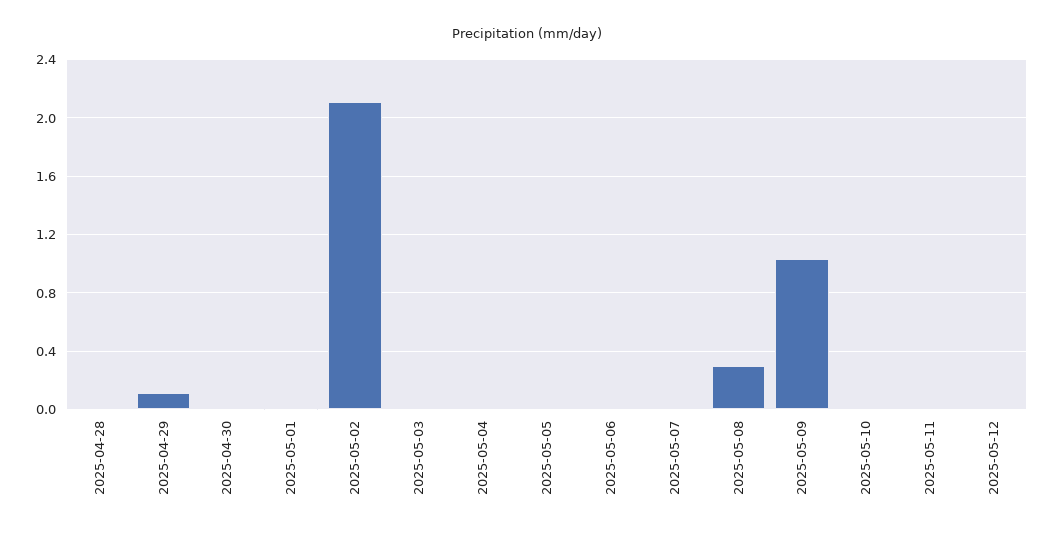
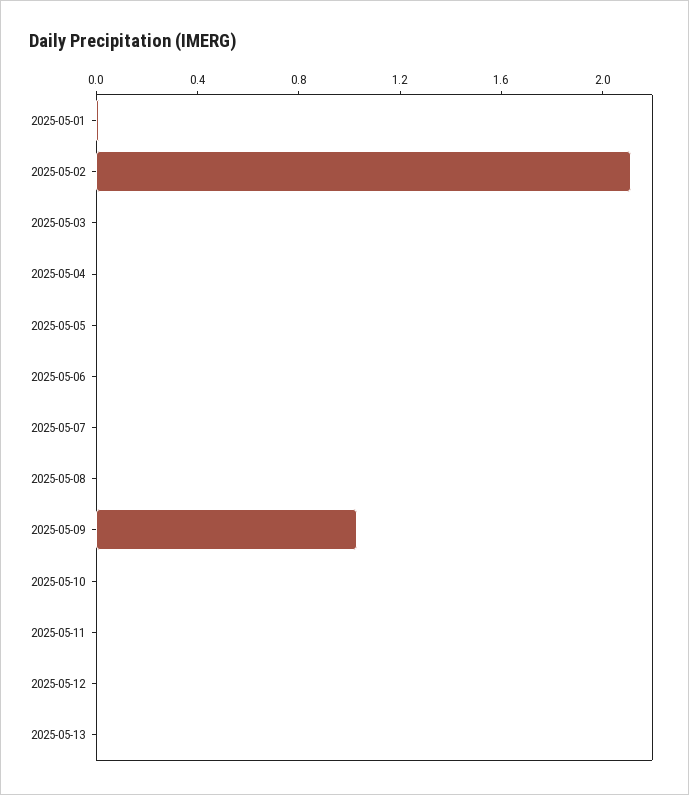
2025-04-28: 0 -> none
2025-04-29: 0.1 -> none
2025-04-30: 0 -> none
2025-05-08: 0.3 -> 0
2025-05-13: none -> 0

